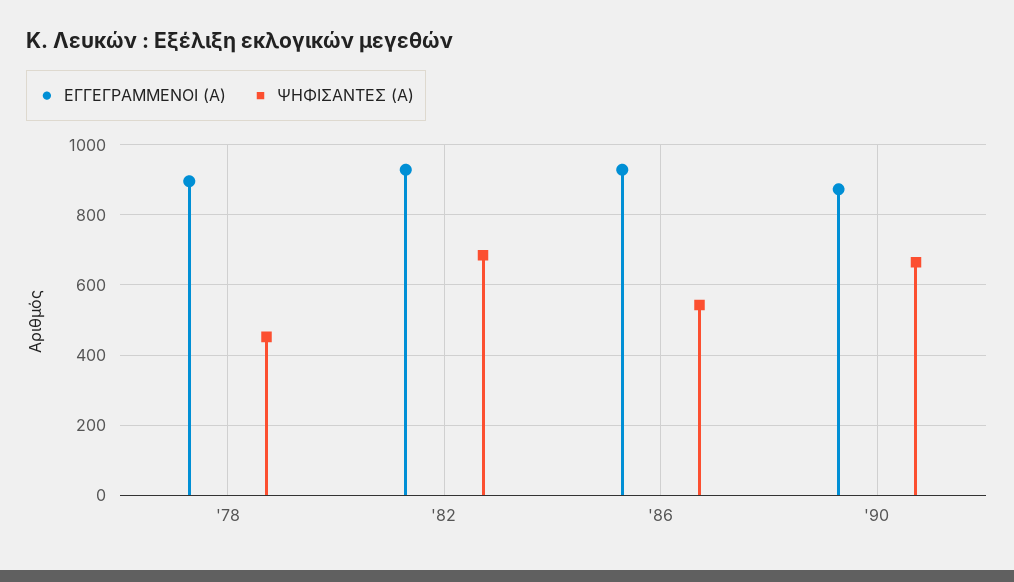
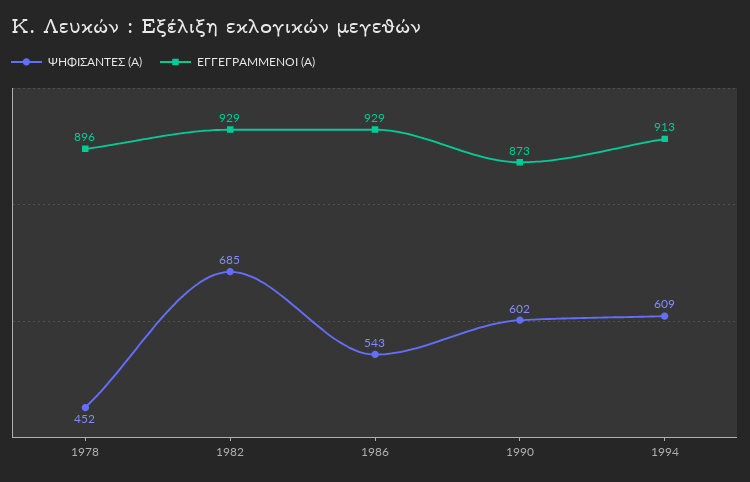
ΨΗΦΙΣΑΝΤΕΣ (Α), '90: 660 -> 602
ΨΗΦΙΣΑΝΤΕΣ (Α), 1994: none -> 609
ΕΓΓΕΓΡΑΜΜΕΝΟΙ (Α), 1994: none -> 913

